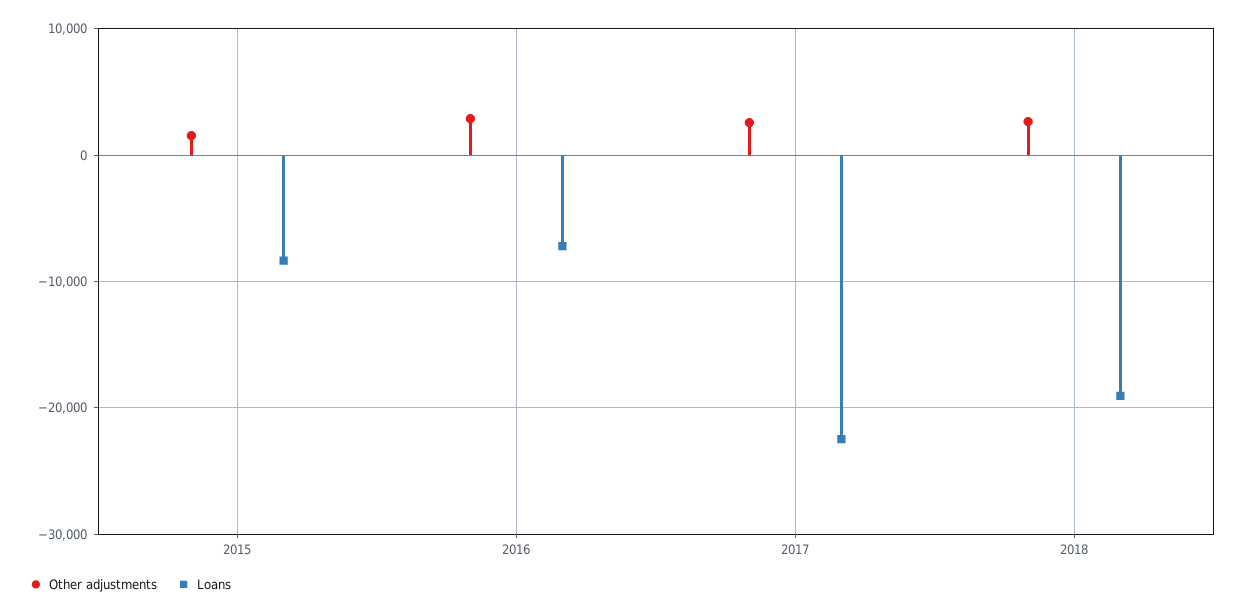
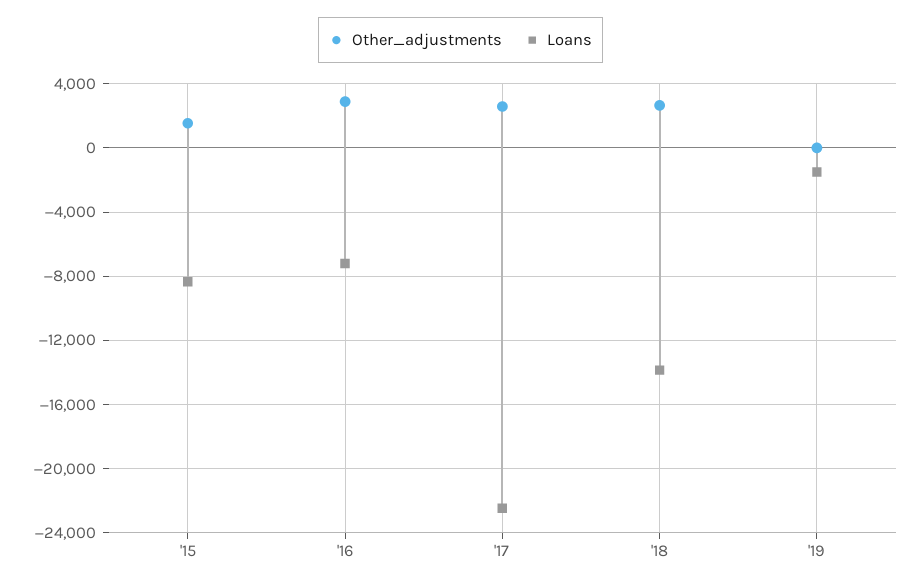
Loans, 2018: -19000 -> -14000
Other adjustments, '19: none -> 0
Loans, '19: none -> -1500

